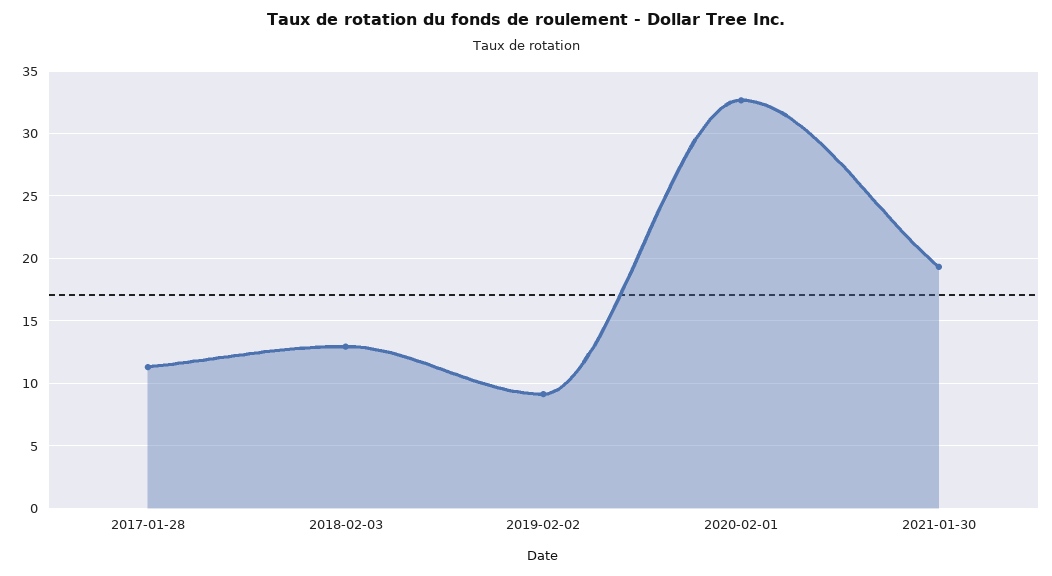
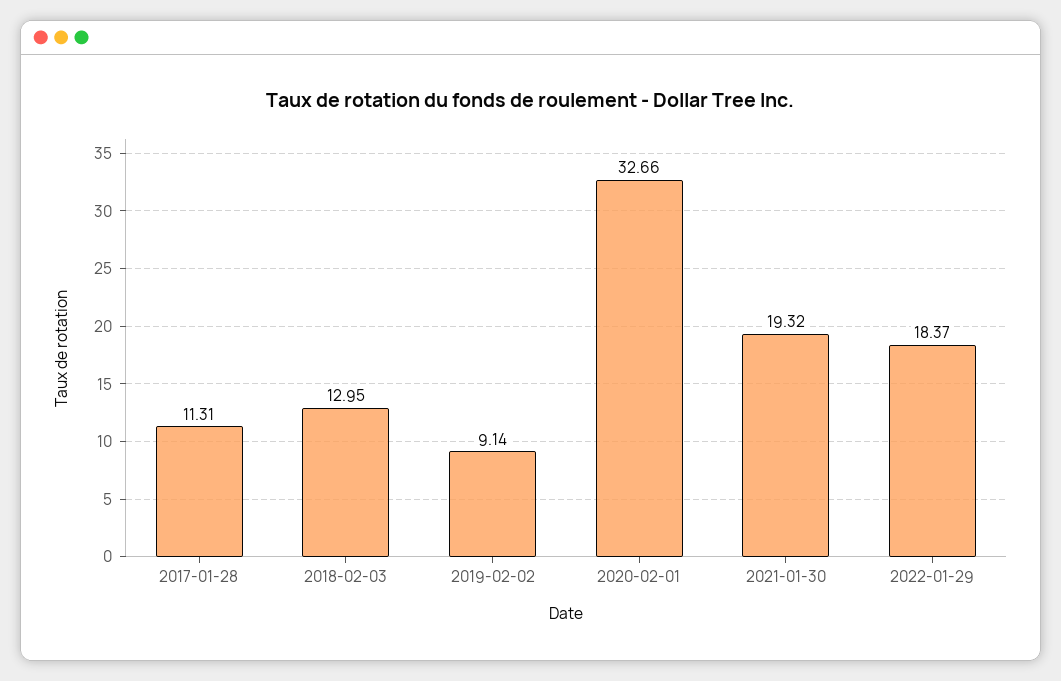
2022-01-29: none -> 18.37

